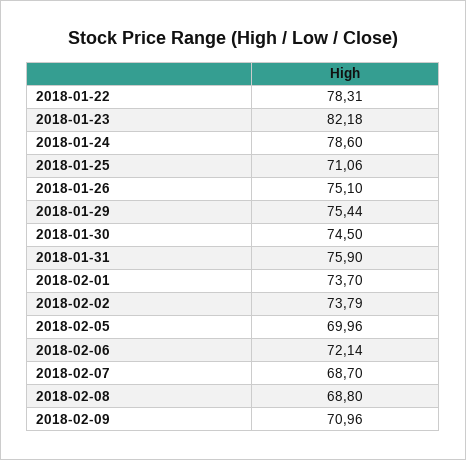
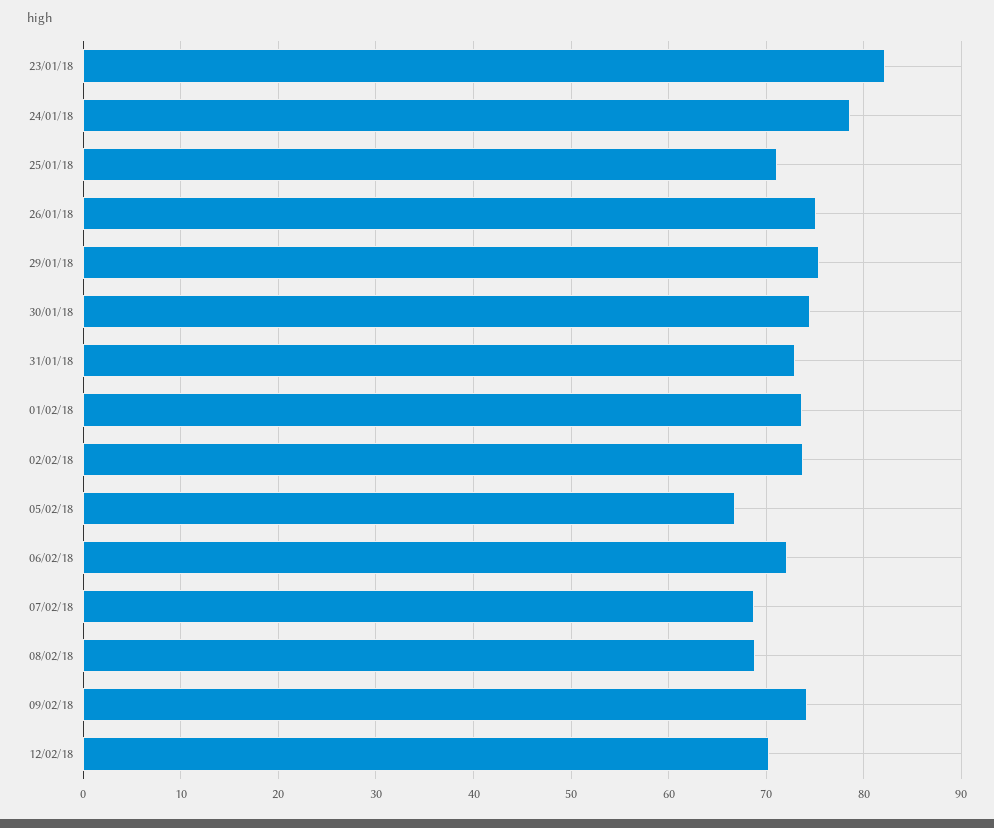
2018-01-22: 78.31 -> none
2018-01-31: 75.9 -> 73
2018-02-05: 69.96 -> 67
2018-02-09: 70.96 -> 74
12/02/18: none -> 70

